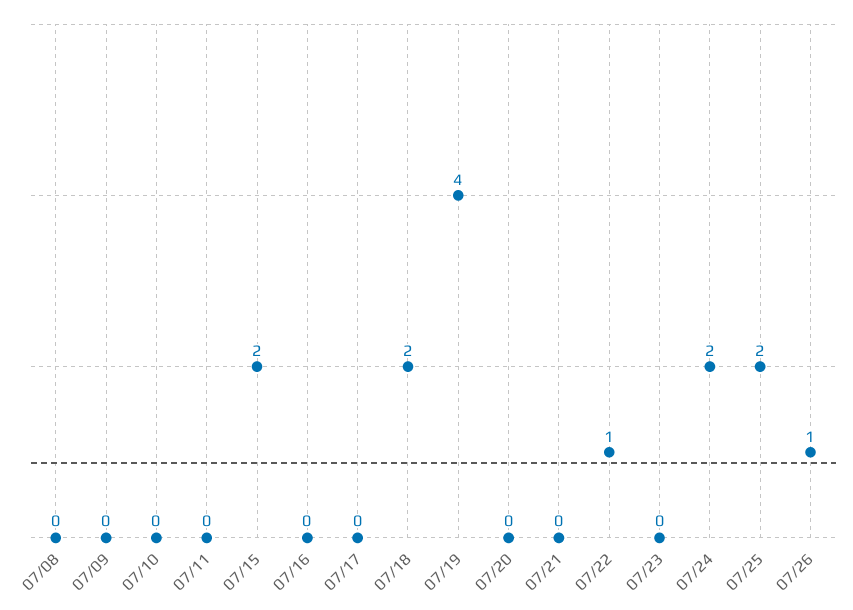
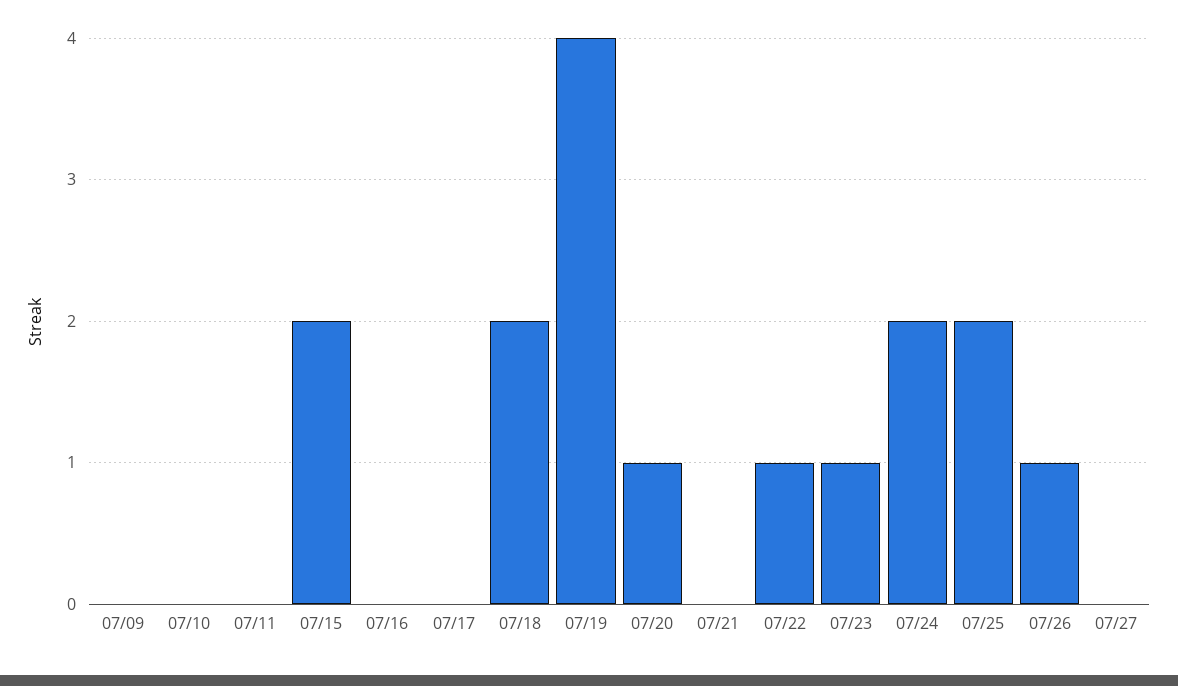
07/08: 0 -> none
07/20: 0 -> 1
07/23: 0 -> 1
07/27: none -> 0

